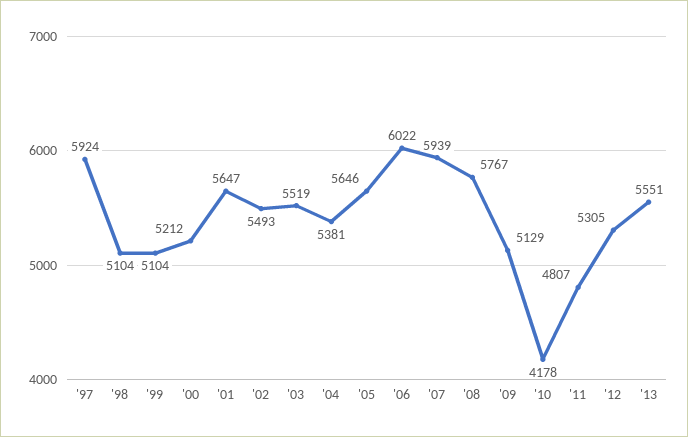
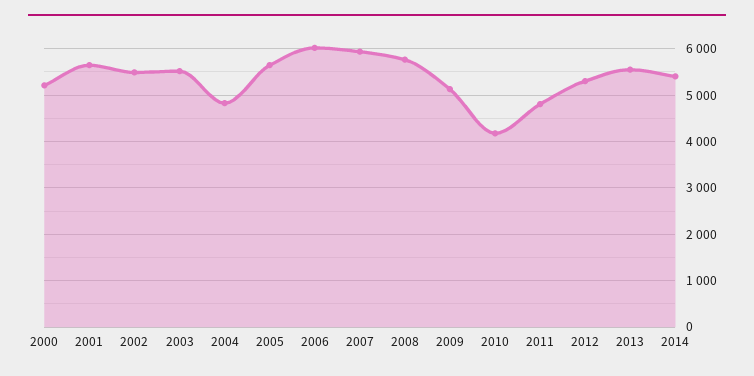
'97: 5924 -> none
'98: 5104 -> none
'99: 5104 -> none
'04: 5381 -> 4800
2014: none -> 5400

